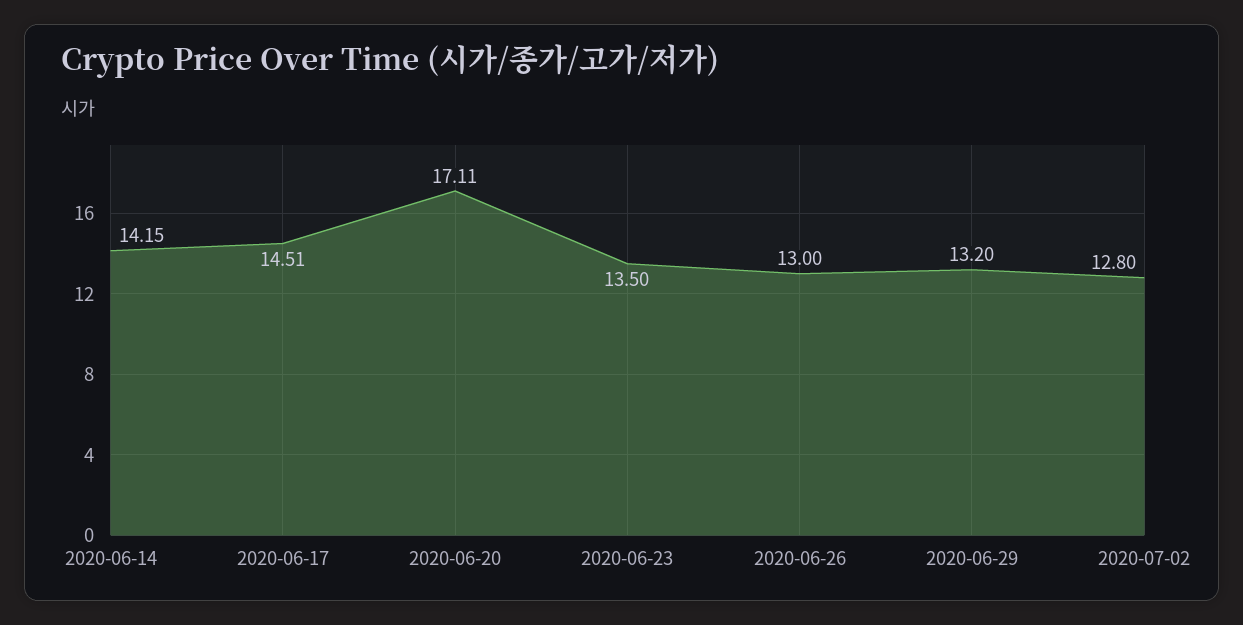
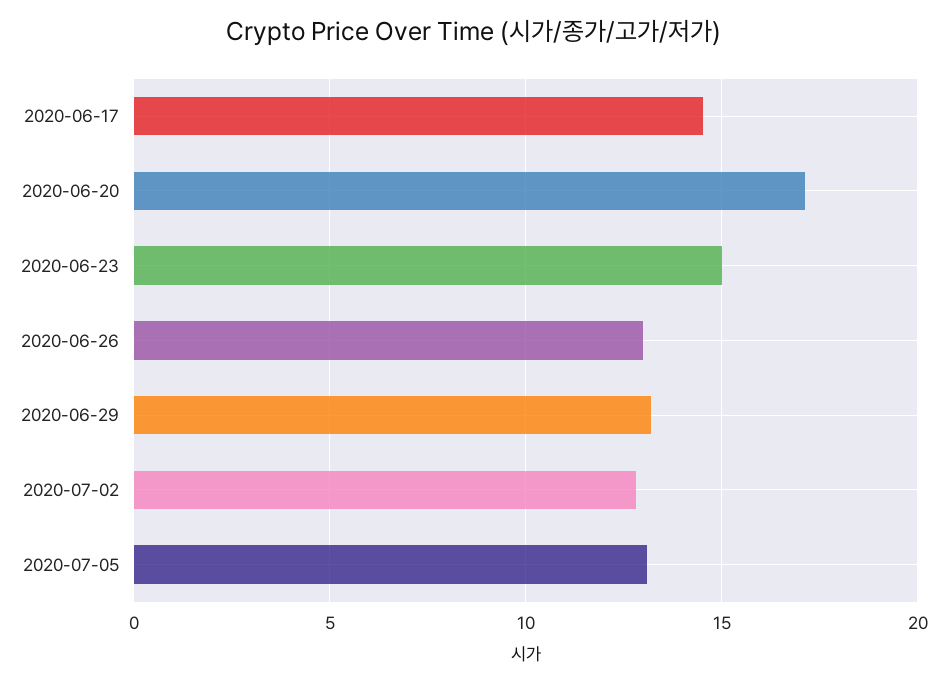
2020-06-14: 14.15 -> none
2020-06-23: 13.5 -> 15
2020-07-05: none -> 13

